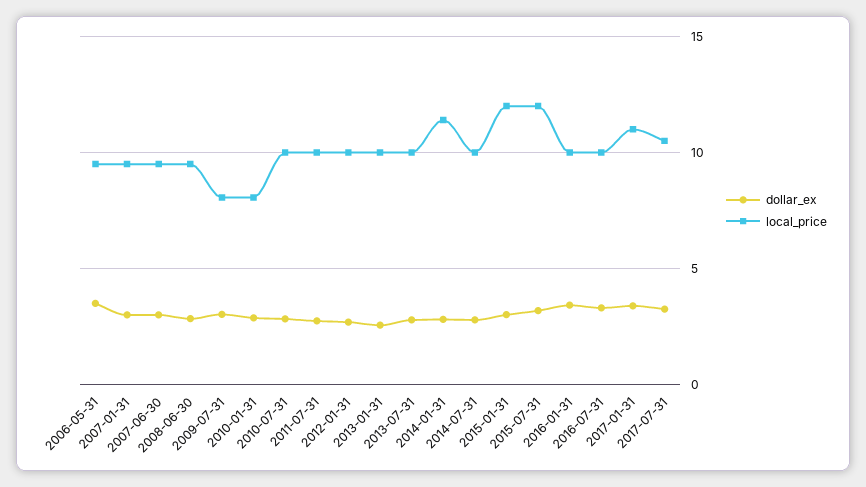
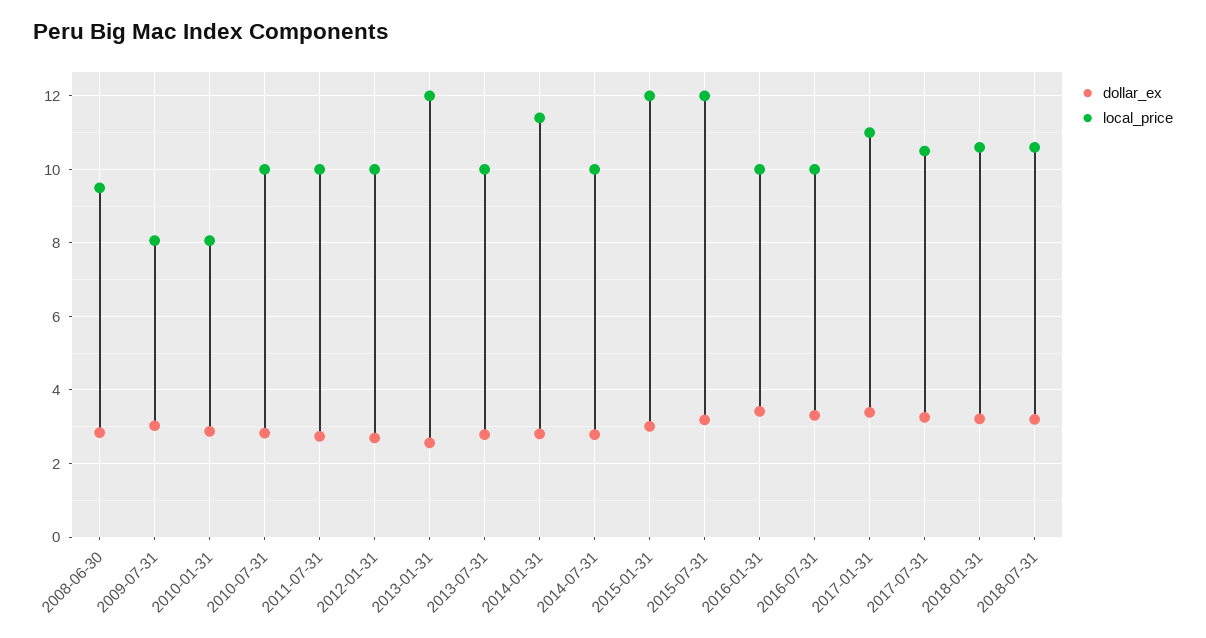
dollar_ex, 2006-05-31: 3.5 -> none
local_price, 2006-05-31: 9.5 -> none
dollar_ex, 2007-01-31: 3 -> none
local_price, 2007-01-31: 9.5 -> none
dollar_ex, 2007-06-30: 3 -> none
local_price, 2007-06-30: 9.5 -> none
local_price, 2013-01-31: 10 -> 12
dollar_ex, 2018-01-31: none -> 3.2
local_price, 2018-01-31: none -> 10.6
dollar_ex, 2018-07-31: none -> 3.2
local_price, 2018-07-31: none -> 10.6

